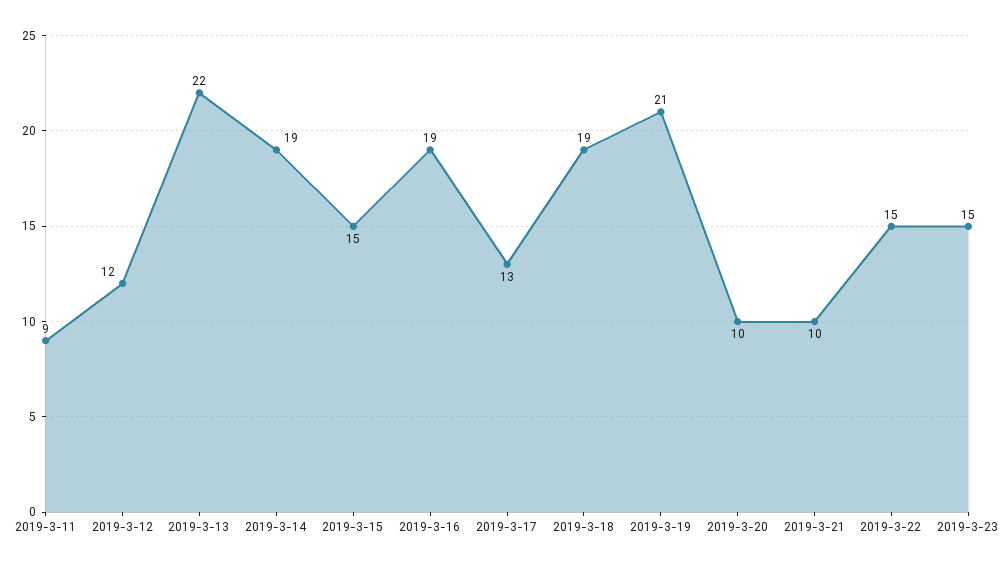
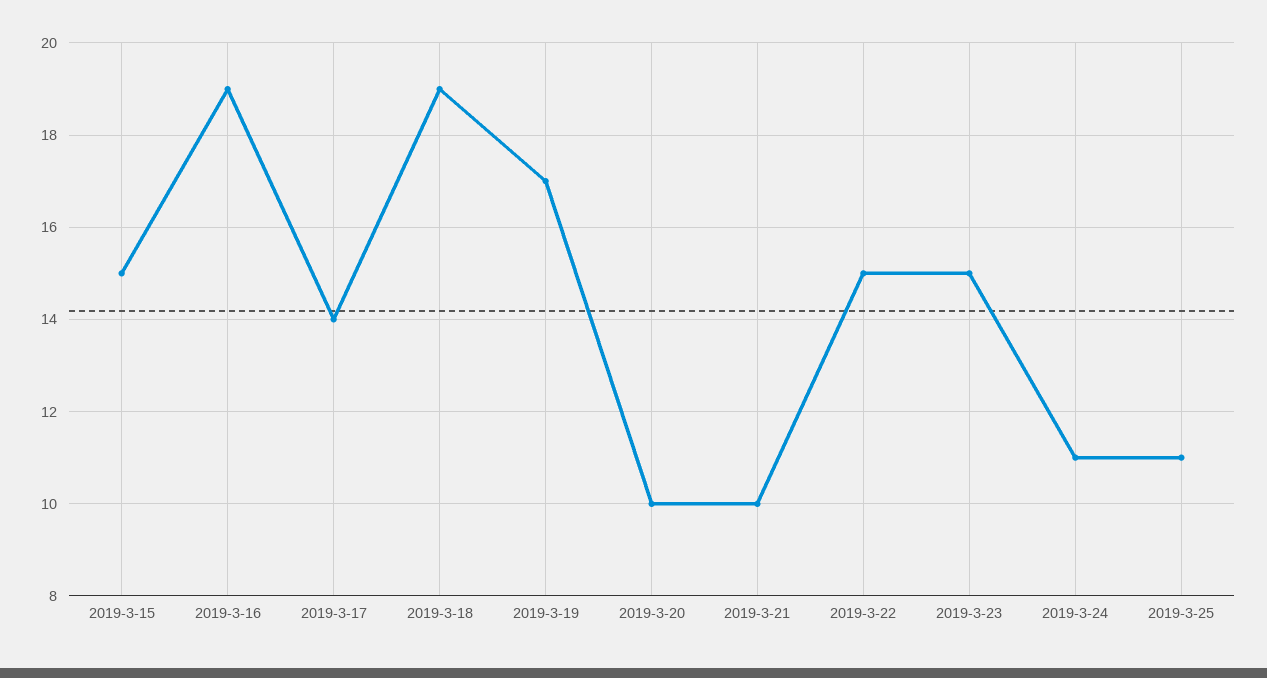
2019-3-11: 9 -> none
2019-3-12: 12 -> none
2019-3-13: 22 -> none
2019-3-14: 19 -> none
2019-3-17: 13 -> 14
2019-3-19: 21 -> 17
2019-3-24: none -> 11
2019-3-25: none -> 11

